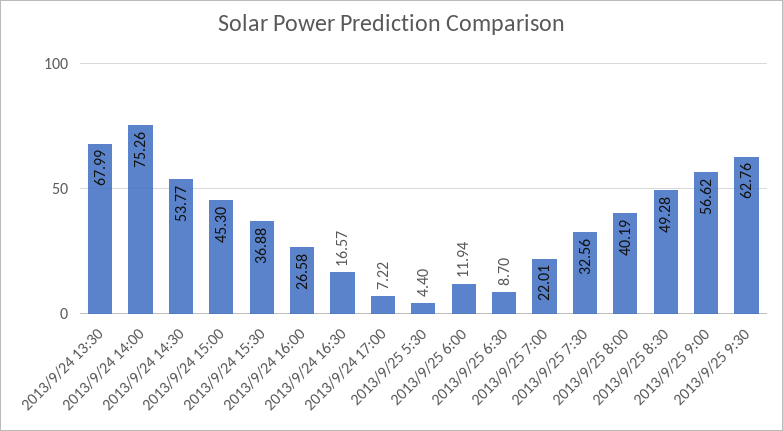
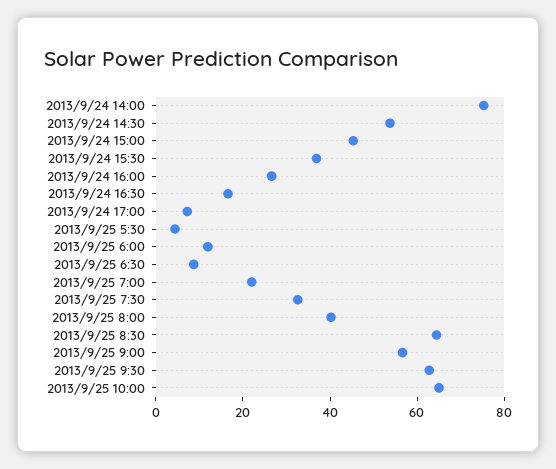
2013/9/24 13:30: 67.99 -> none
2013/9/25 8:30: 49.28 -> 65
2013/9/25 10:00: none -> 65

